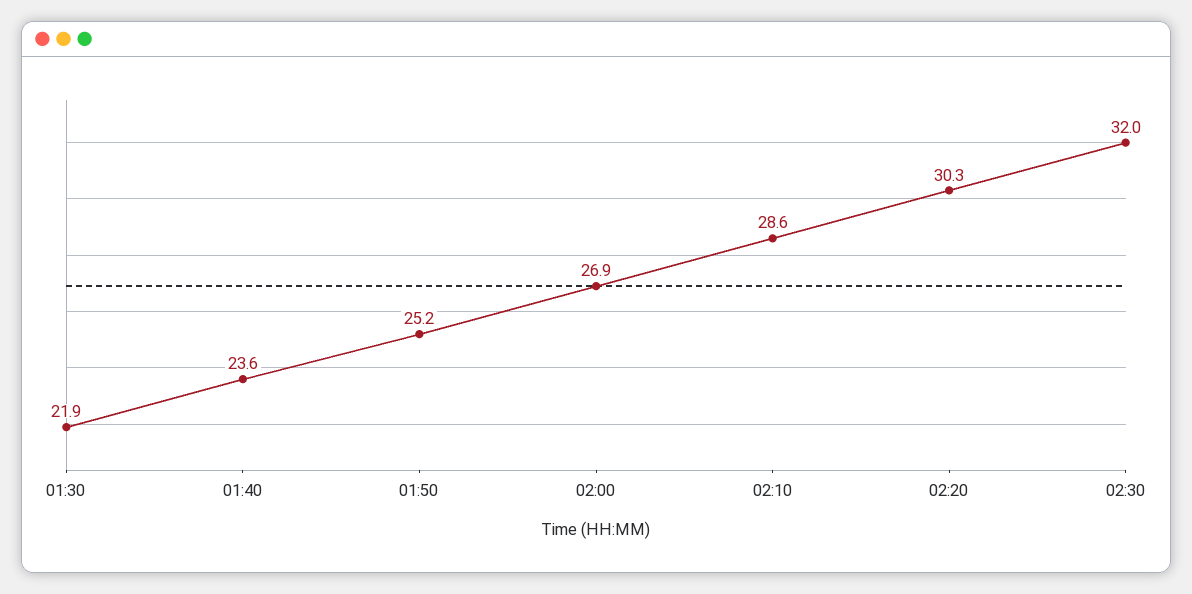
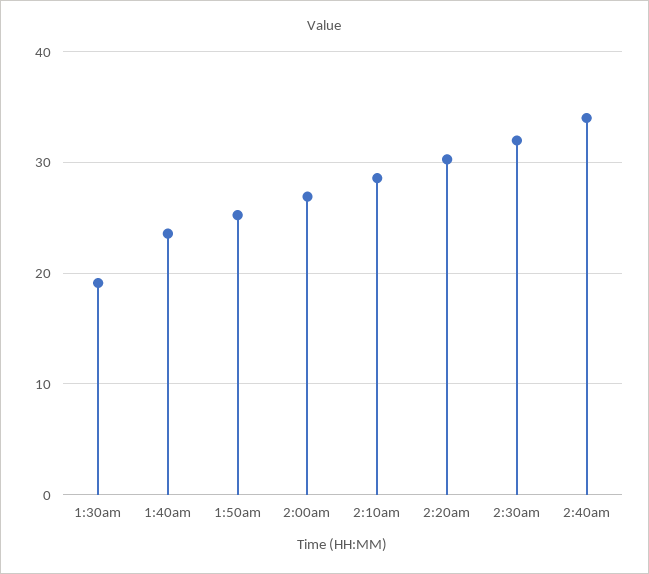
01:30: 21.9 -> 19
2:40am: none -> 34

